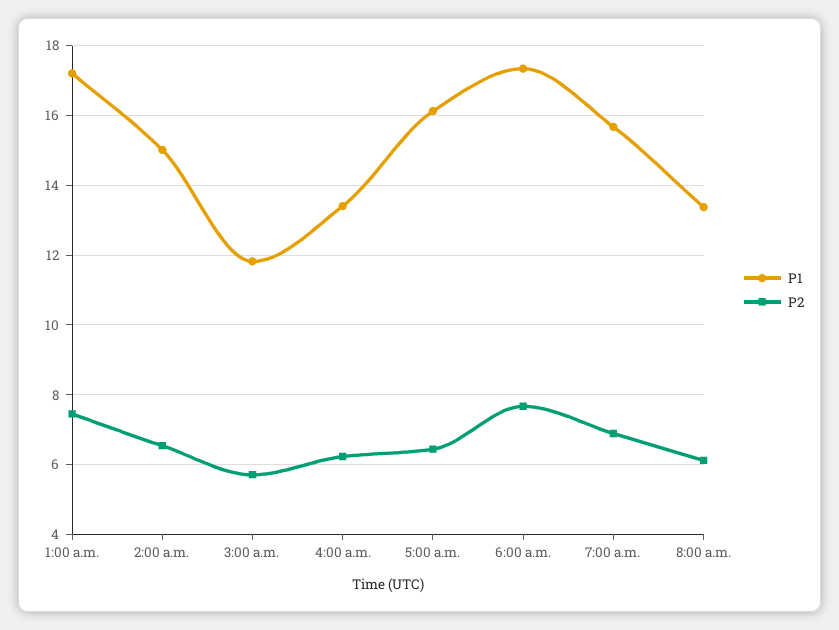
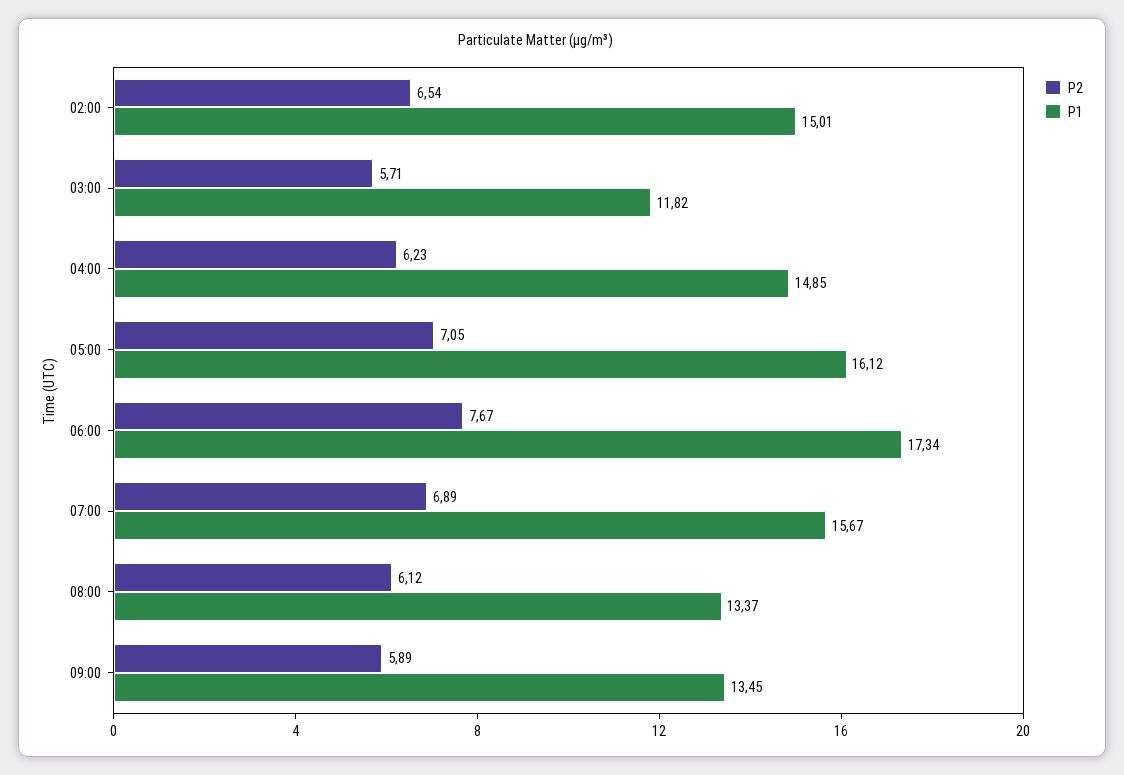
P1, 1:00 a.m.: 17.2 -> none
P2, 1:00 a.m.: 7.4 -> none
P1, 4:00 a.m.: 13.4 -> 14.85
P2, 5:00 a.m.: 6.4 -> 7.05
P2, 09:00: none -> 5.89
P1, 09:00: none -> 13.45

